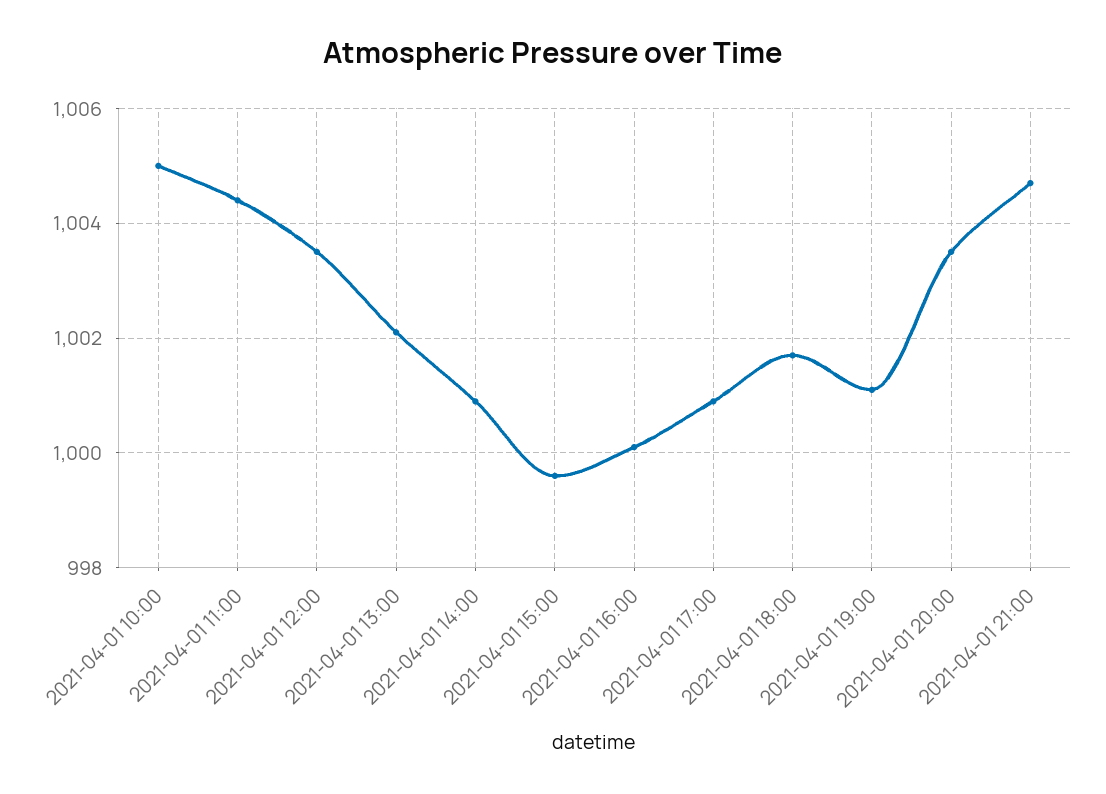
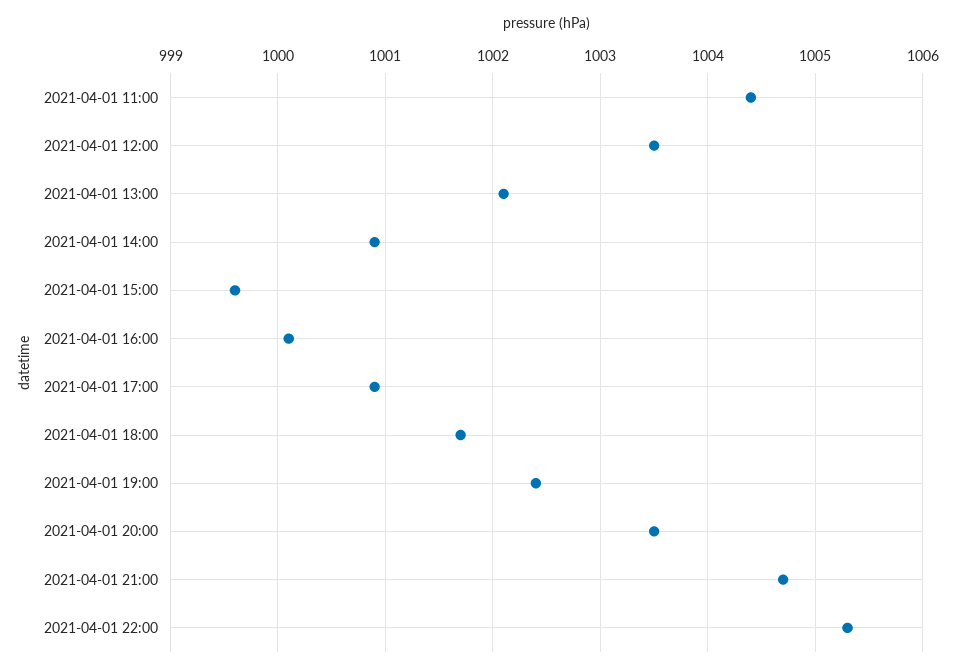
2021-04-01 10:00: 1005 -> none
2021-04-01 19:00: 1001 -> 1002.4
2021-04-01 22:00: none -> 1005.3

